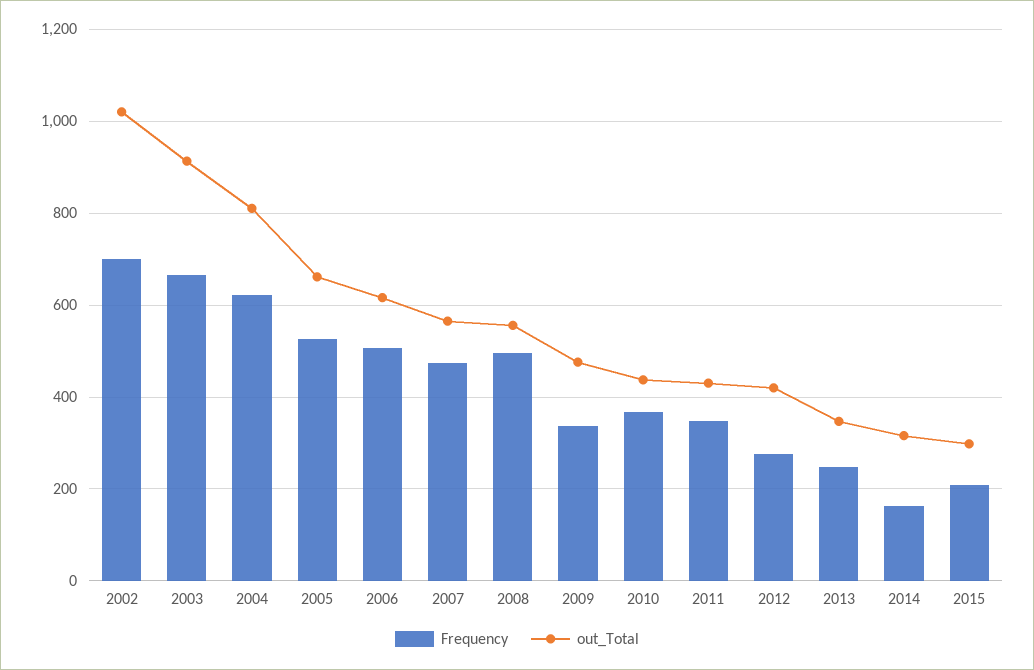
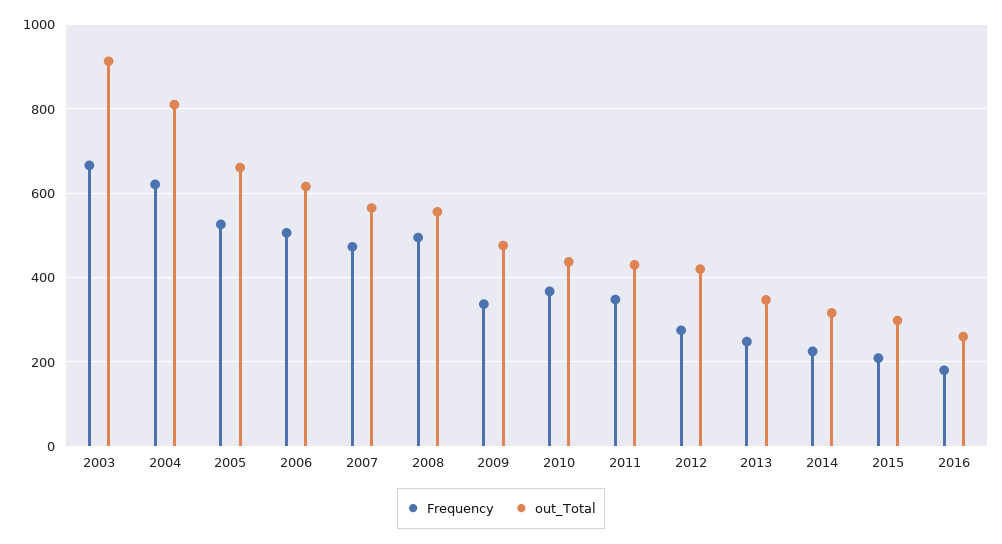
Frequency, 2002: 700 -> none
out_Total, 2002: 1020 -> none
Frequency, 2014: 160 -> 220
Frequency, 2016: none -> 180
out_Total, 2016: none -> 260

